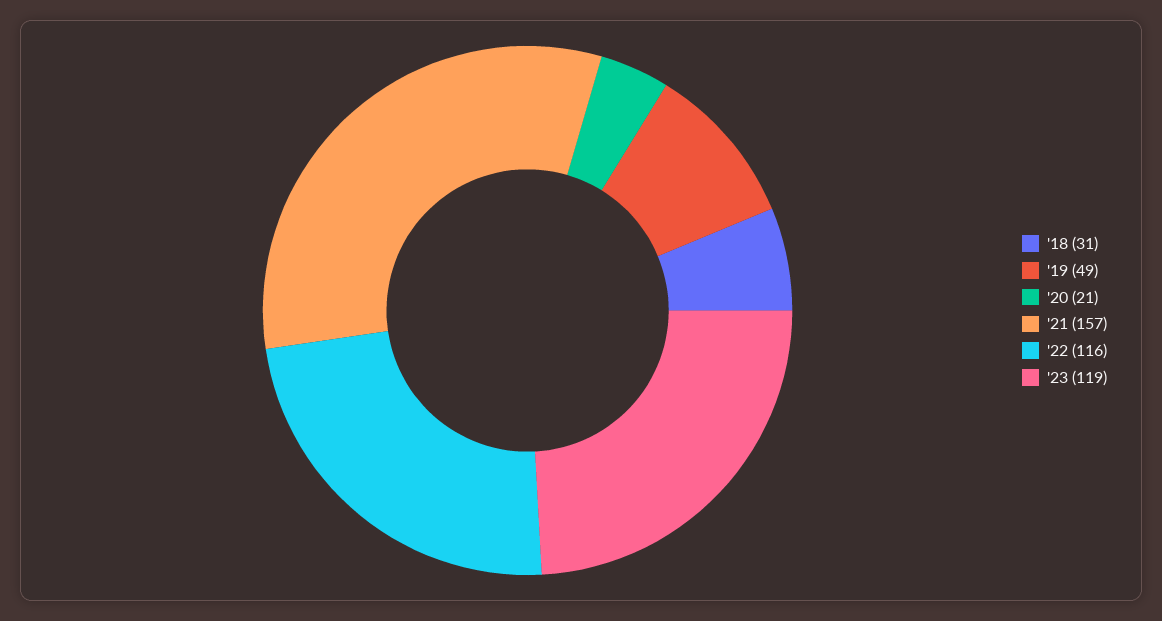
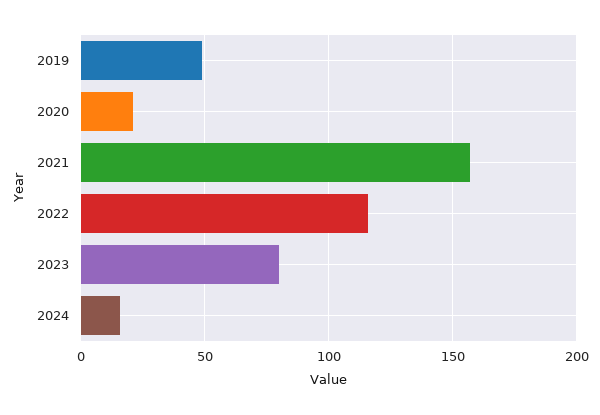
'18: 31 -> none
'23: 119 -> 80
2024: none -> 15

